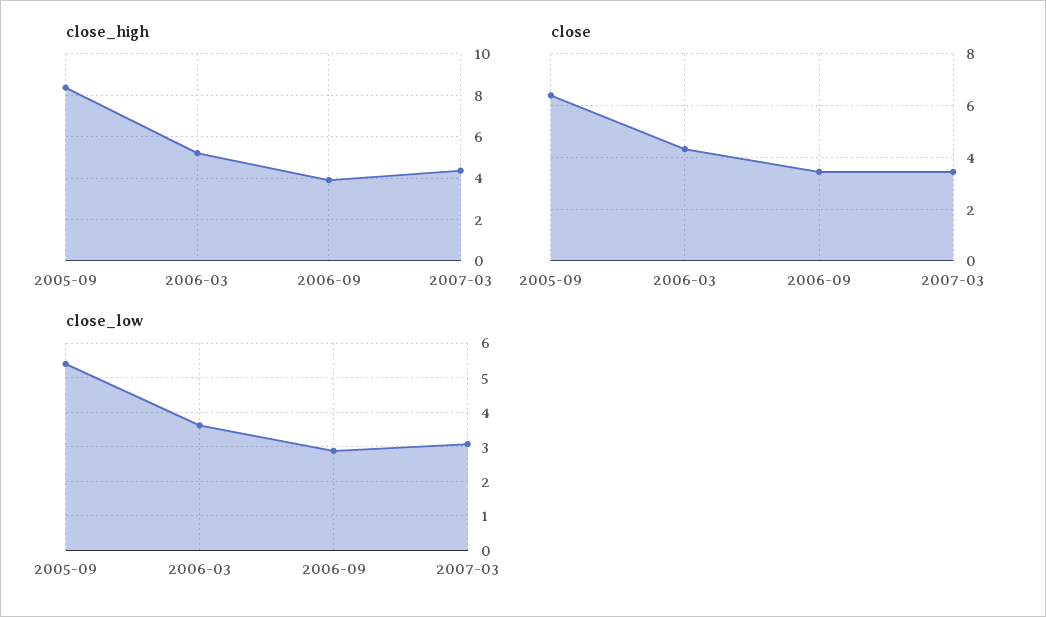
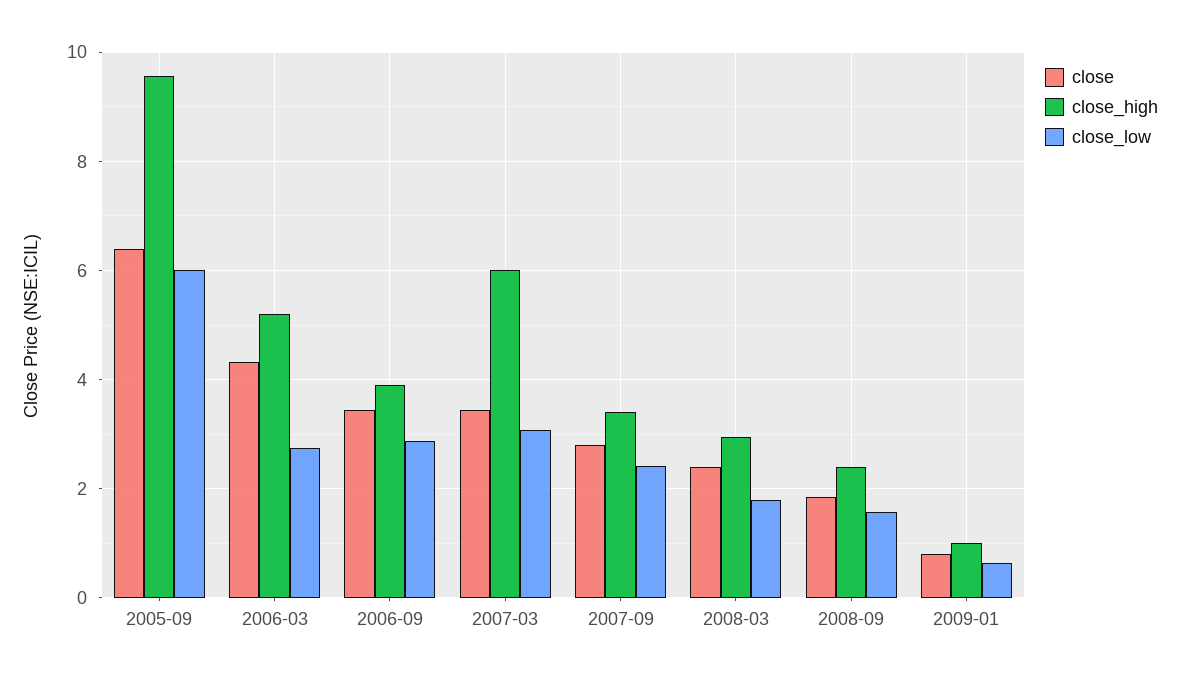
close_high, 2005-09: 8.5 -> 9.6
close_high, 2007-03: 4.5 -> 6
close_low, 2005-09: 5.4 -> 6
close_low, 2006-03: 3.6 -> 2.8
close, 2007-09: none -> 2.8
close_high, 2007-09: none -> 3.4
close_low, 2007-09: none -> 2.4
close, 2008-03: none -> 2.4
close_high, 2008-03: none -> 3
close_low, 2008-03: none -> 1.8
close, 2008-09: none -> 1.8
close_high, 2008-09: none -> 2.4
close_low, 2008-09: none -> 1.6
close, 2009-01: none -> 0.8
close_high, 2009-01: none -> 1
close_low, 2009-01: none -> 0.6

